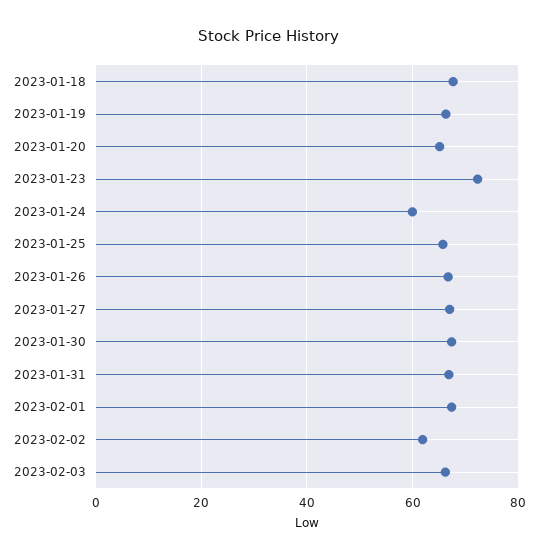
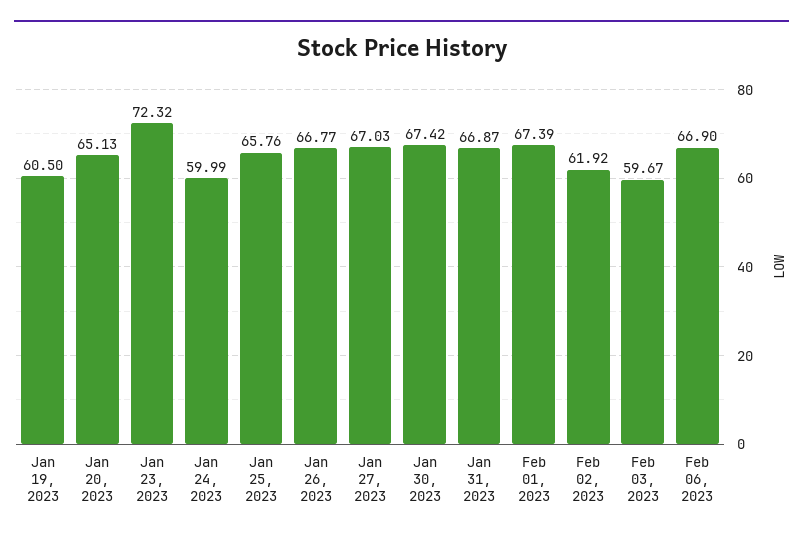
2023-01-18: 68 -> none
2023-01-19: 66 -> 60.5
2023-02-03: 66 -> 59.67
Feb 06, 2023: none -> 66.9

